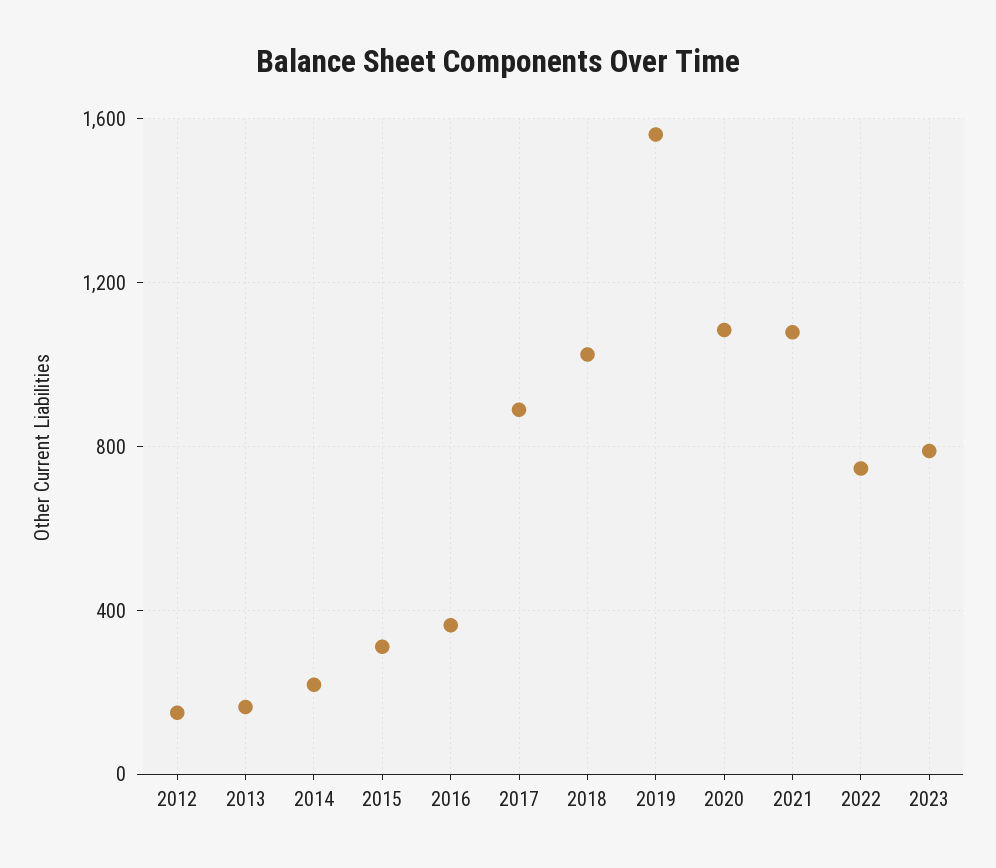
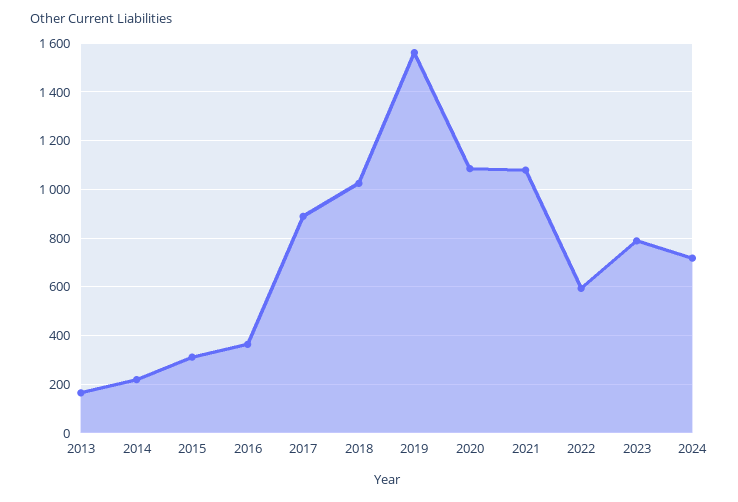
2012: 150 -> none
2022: 750 -> 600
2024: none -> 725

